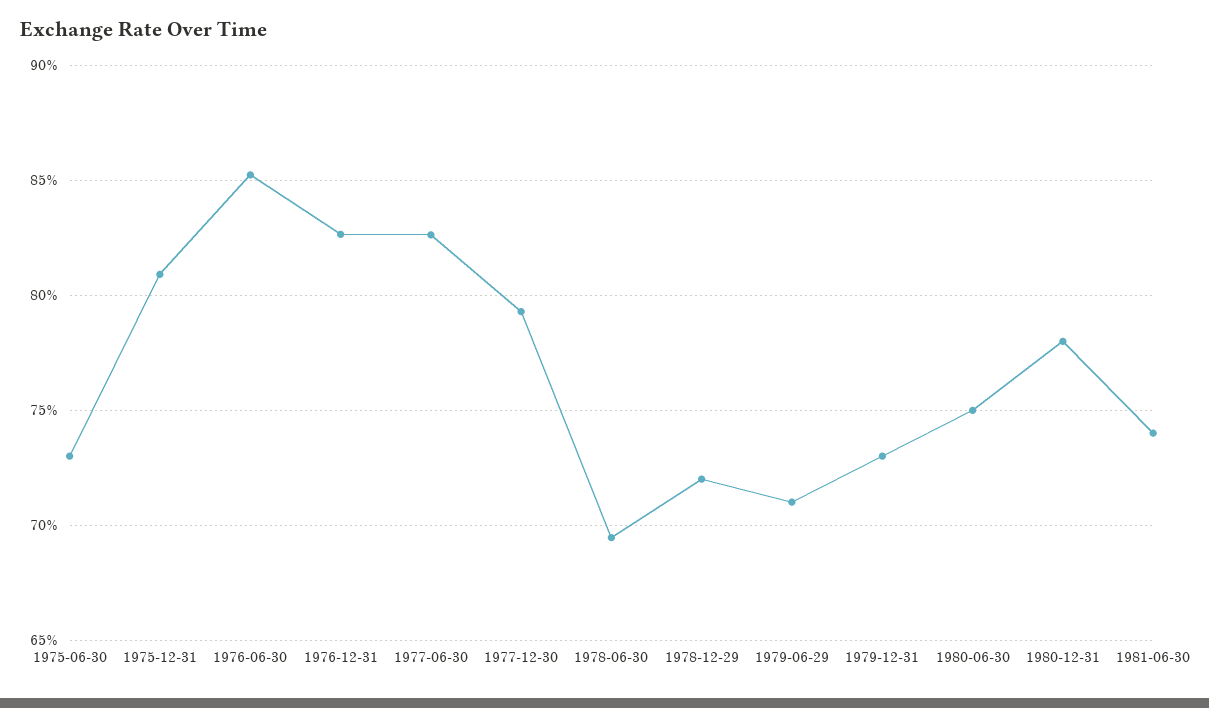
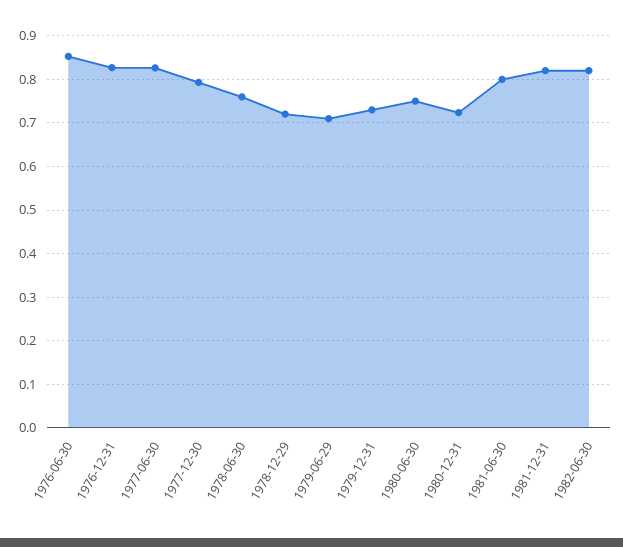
1975-06-30: 0.73 -> none
1975-12-31: 0.81 -> none
1978-06-30: 0.695 -> 0.76
1980-12-31: 0.78 -> 0.72
1981-06-30: 0.74 -> 0.8
1981-12-31: none -> 0.82
1982-06-30: none -> 0.82

